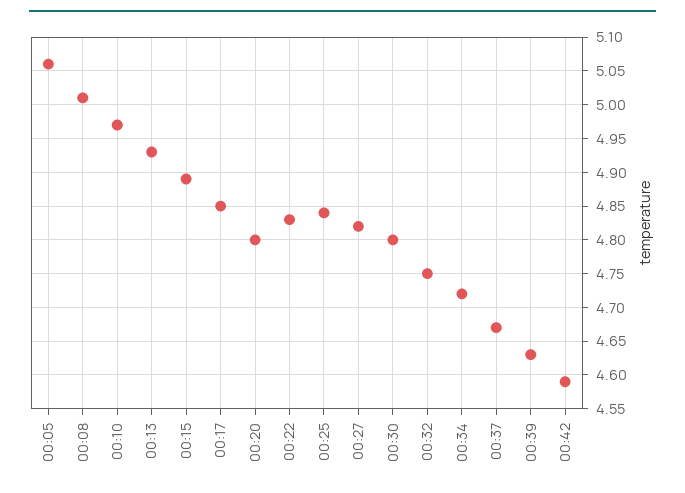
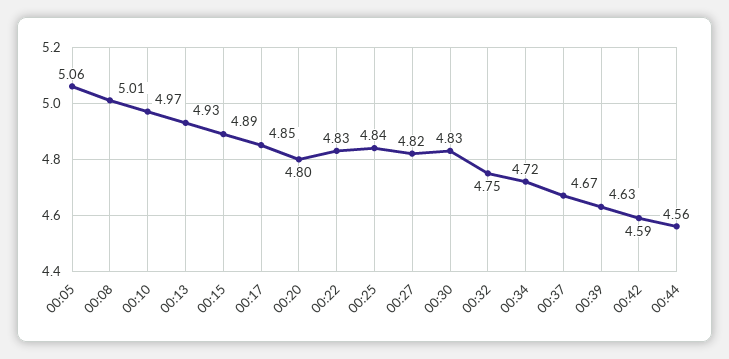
00:30: 4.8 -> 4.83
00:44: none -> 4.56

